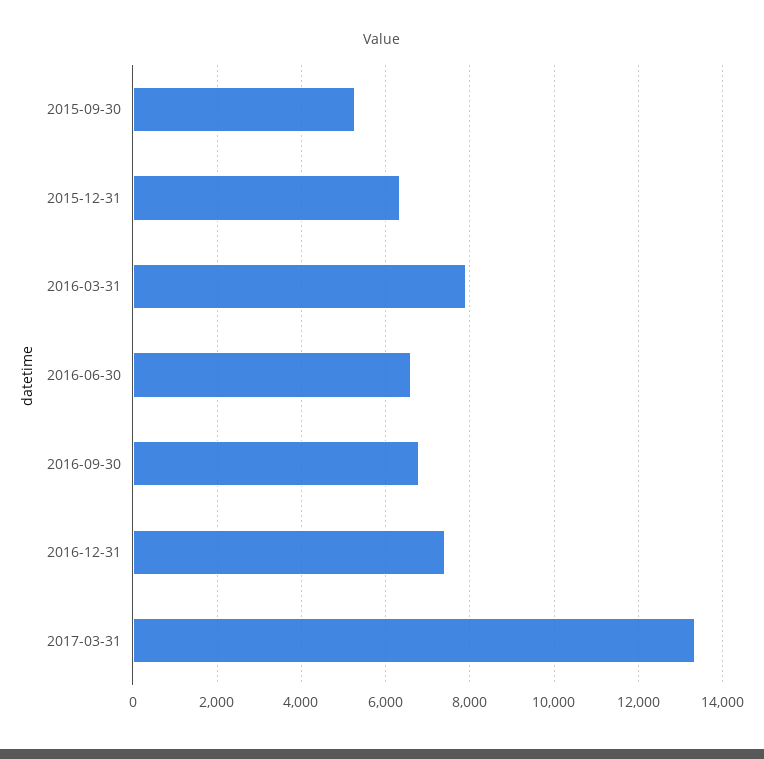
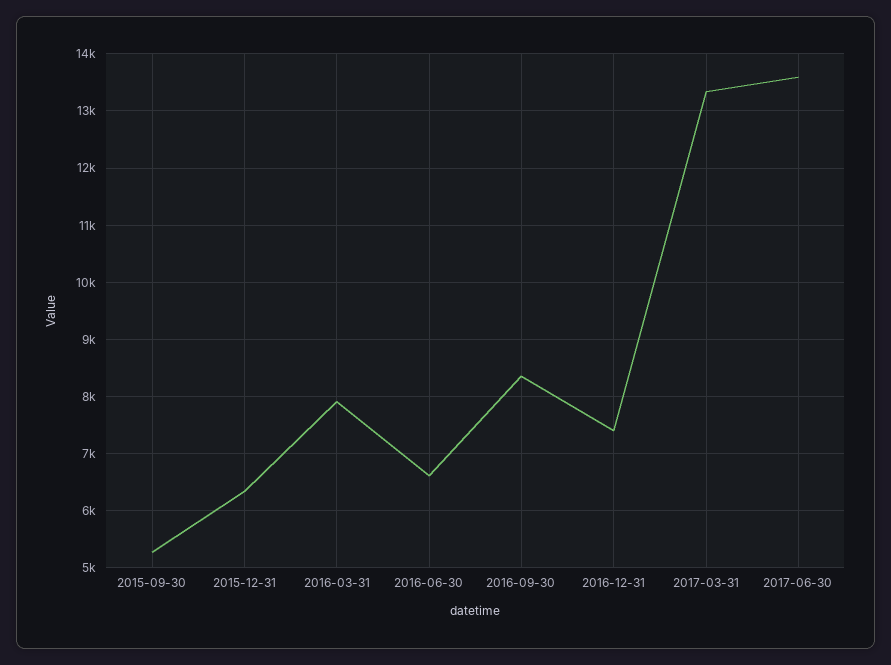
2016-09-30: 6800 -> 8400
2017-06-30: none -> 13600

